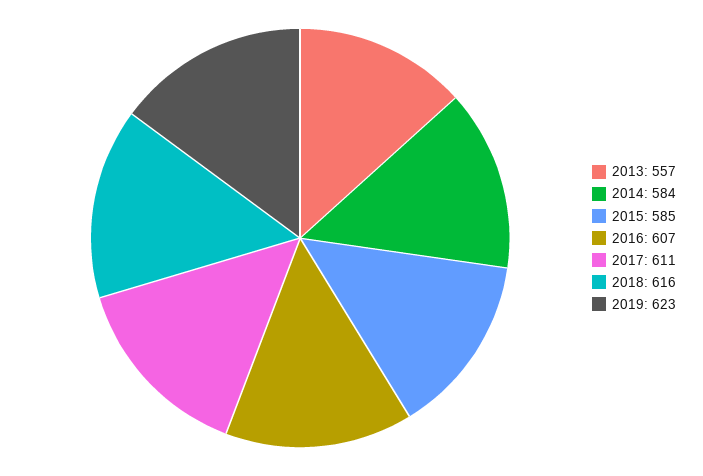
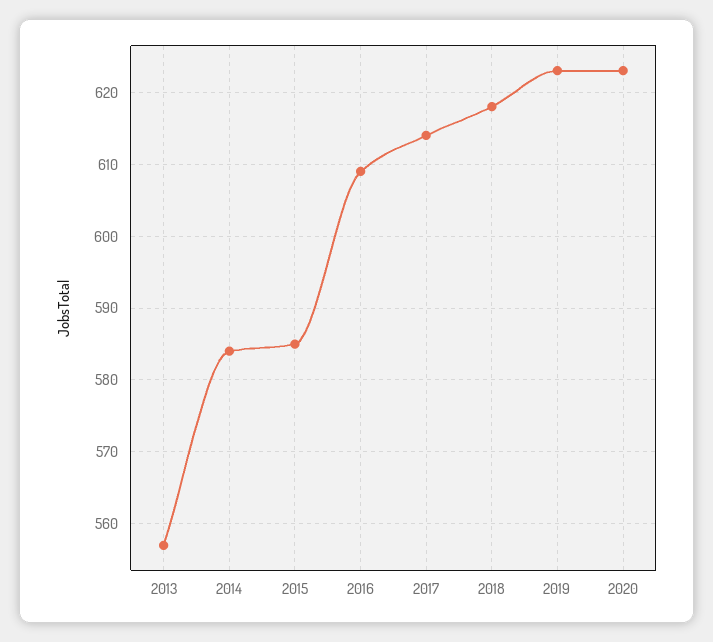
2016: 607 -> 609
2017: 611 -> 614
2018: 616 -> 618
2020: none -> 623

